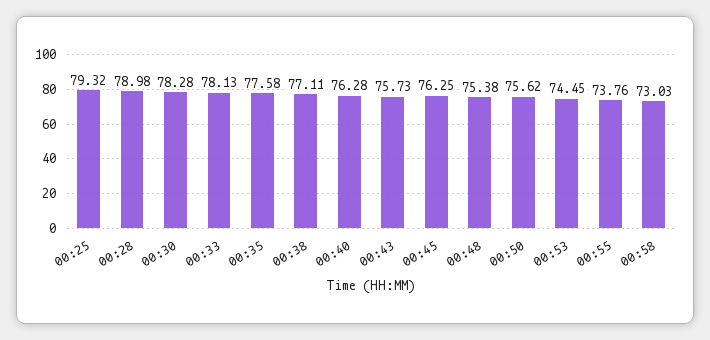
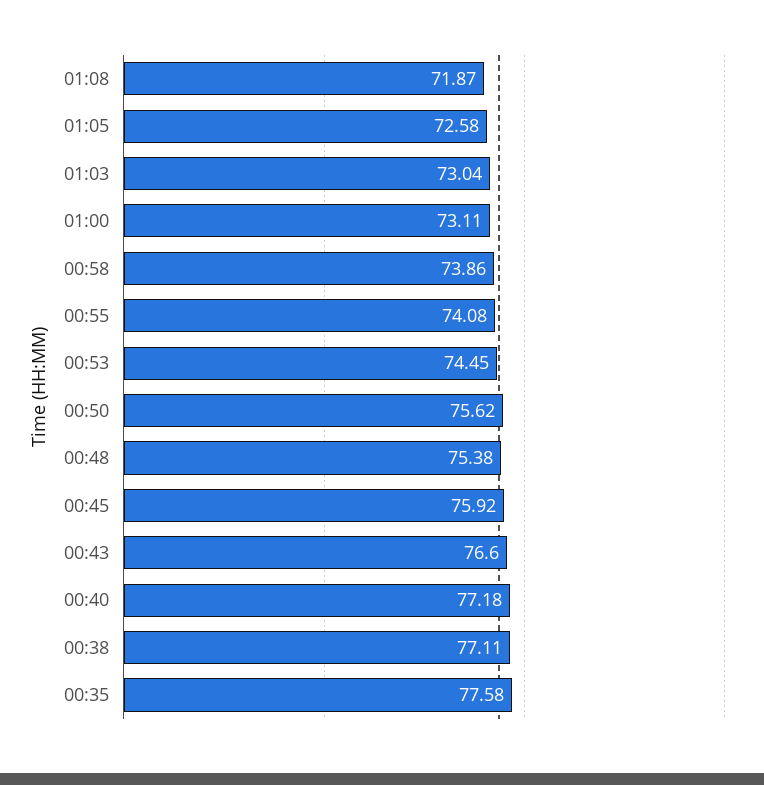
00:25: 79.32 -> none
00:28: 78.98 -> none
00:30: 78.28 -> none
00:33: 78.13 -> none
00:40: 76.28 -> 77.18
00:43: 75.73 -> 76.6
00:45: 76.25 -> 75.92
00:55: 73.76 -> 74.08
00:58: 73.03 -> 73.86
01:08: none -> 71.87
01:05: none -> 72.58
01:03: none -> 73.04
01:00: none -> 73.11

